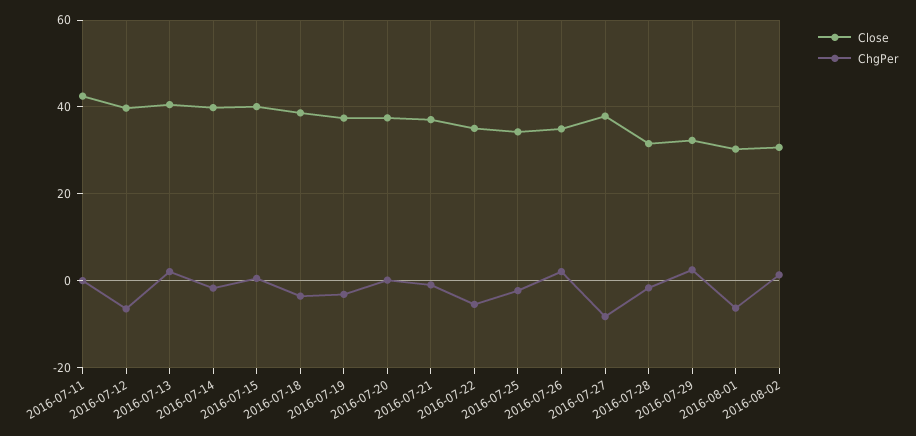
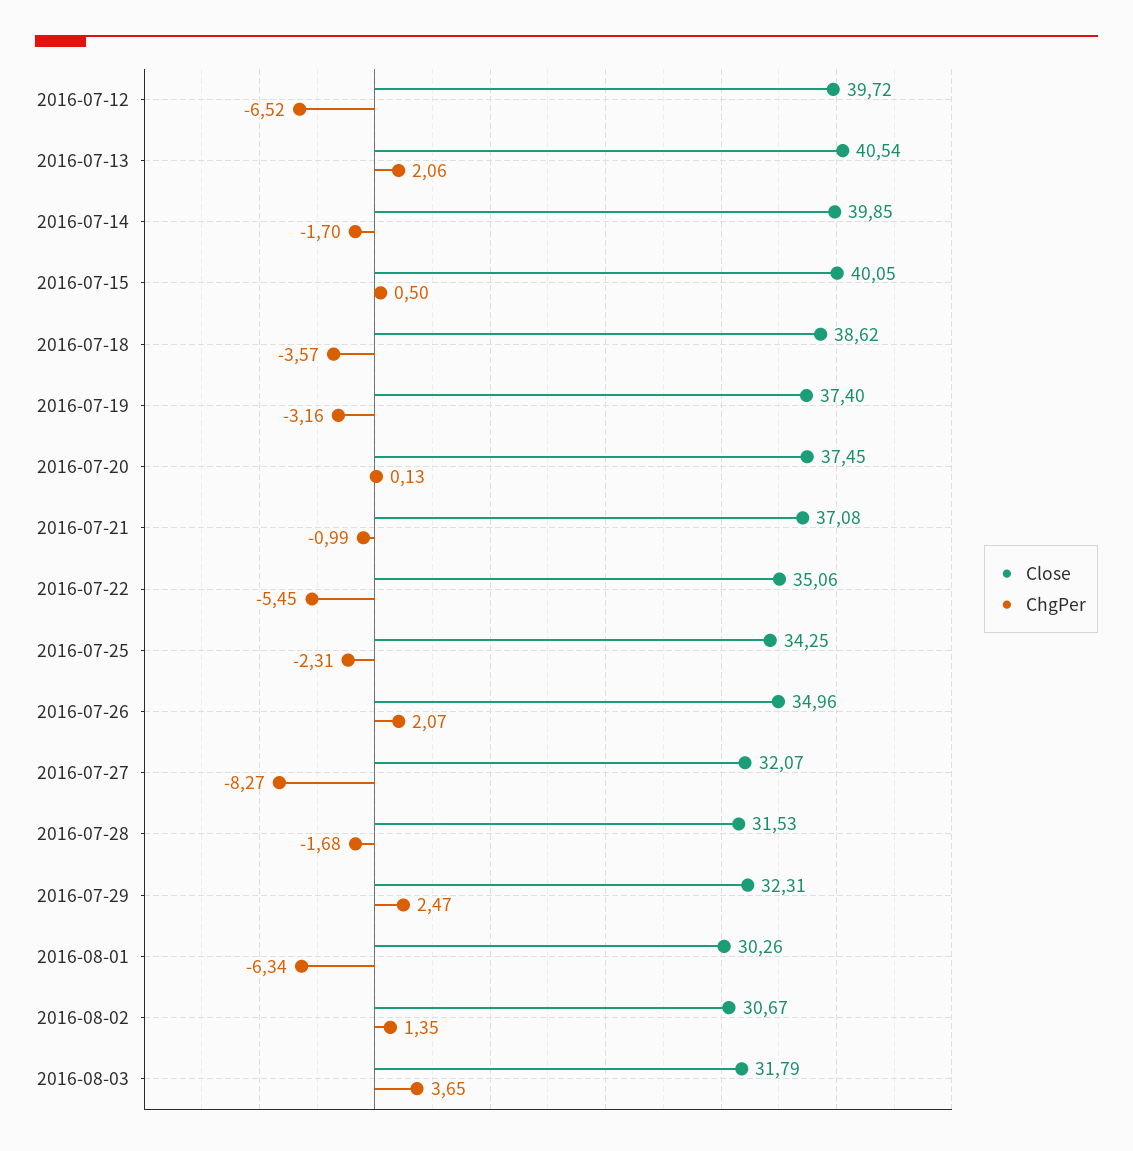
Close, 2016-07-11: 42 -> none
ChgPer, 2016-07-11: 0 -> none
Close, 2016-07-27: 38 -> 32.07
Close, 2016-08-03: none -> 31.79
ChgPer, 2016-08-03: none -> 3.65

